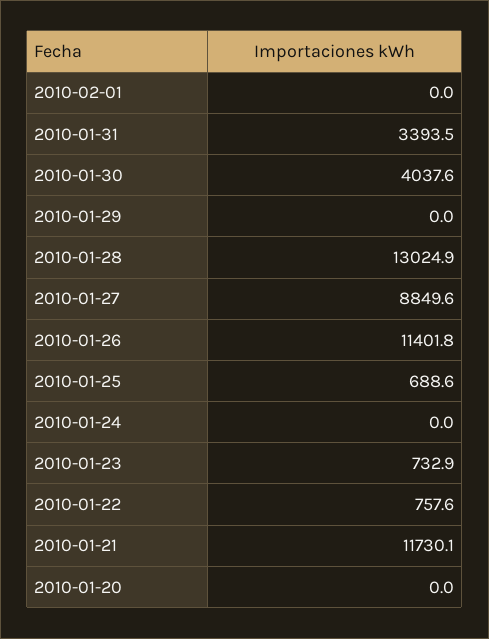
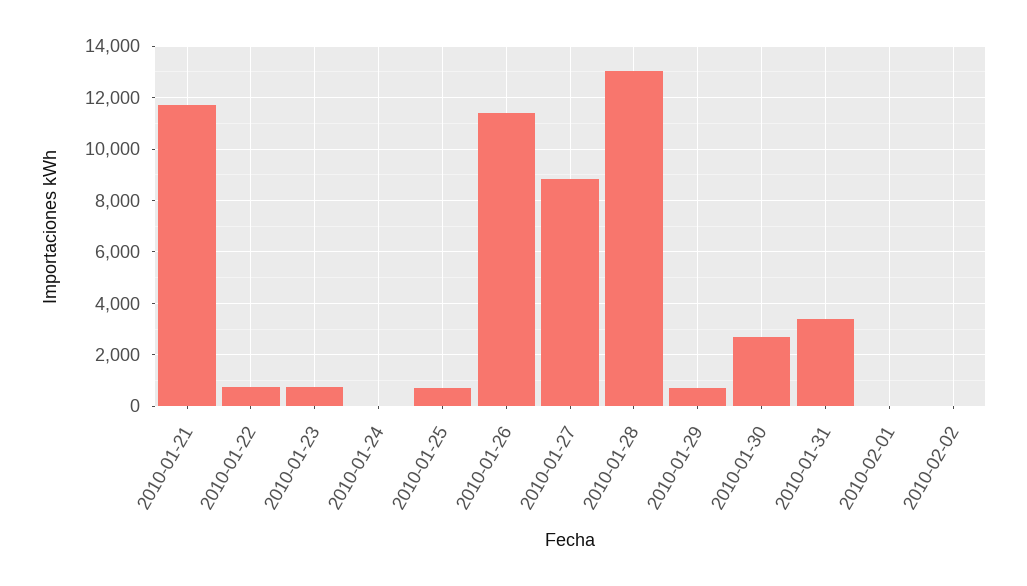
2010-01-30: 4037.6 -> 2750
2010-01-29: 0 -> 750
2010-01-20: 0 -> none
2010-02-02: none -> 0

